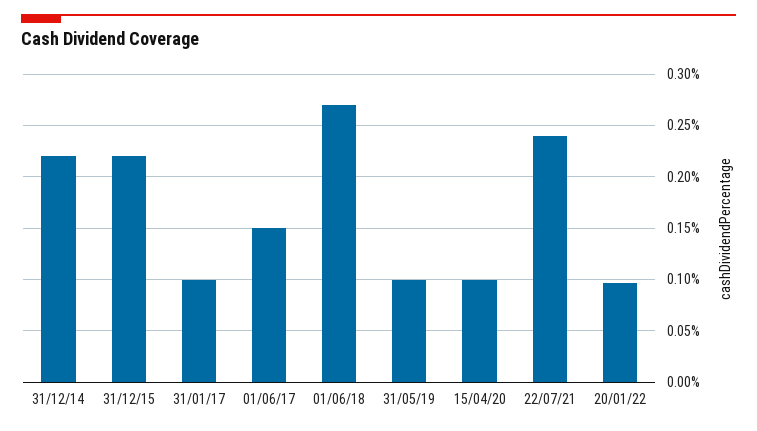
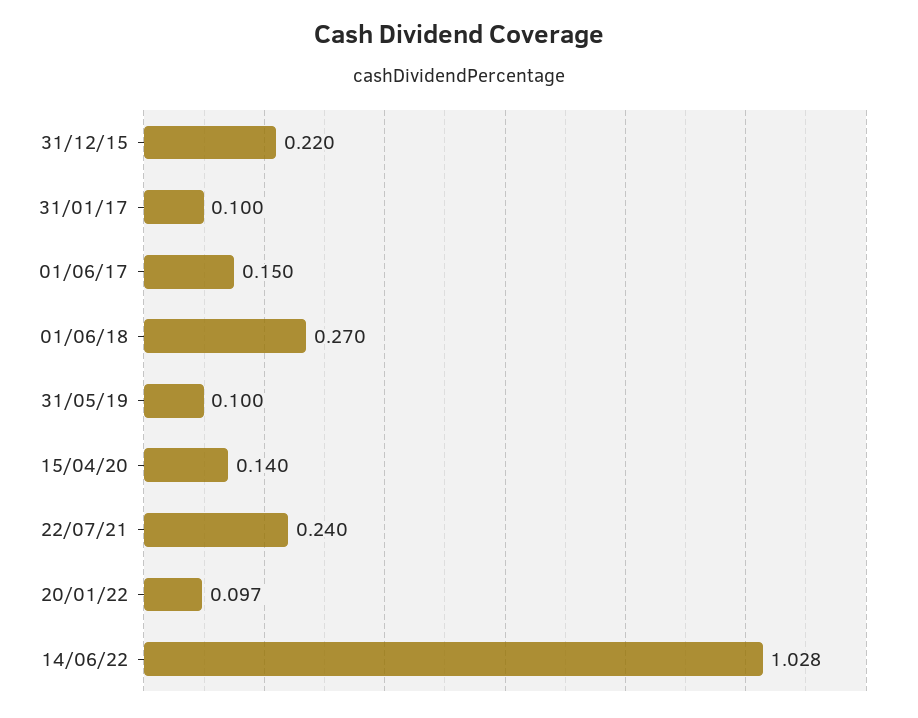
31/12/14: 0.22 -> none
15/04/20: 0.1 -> 0.14
14/06/22: none -> 1.028

